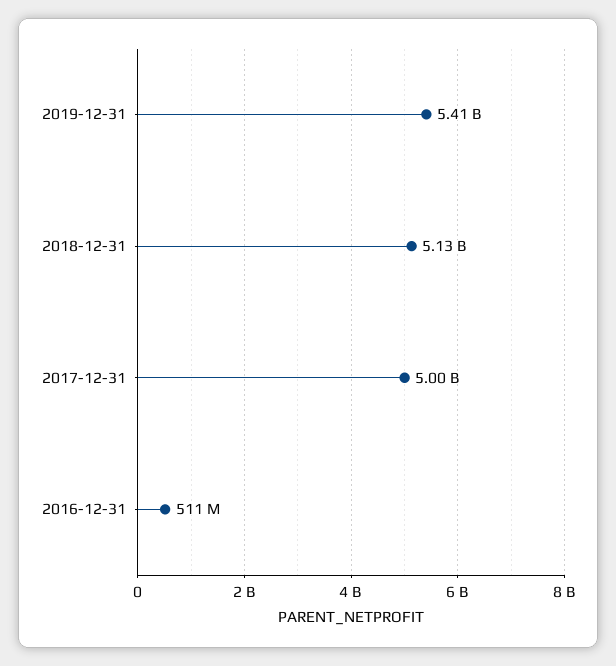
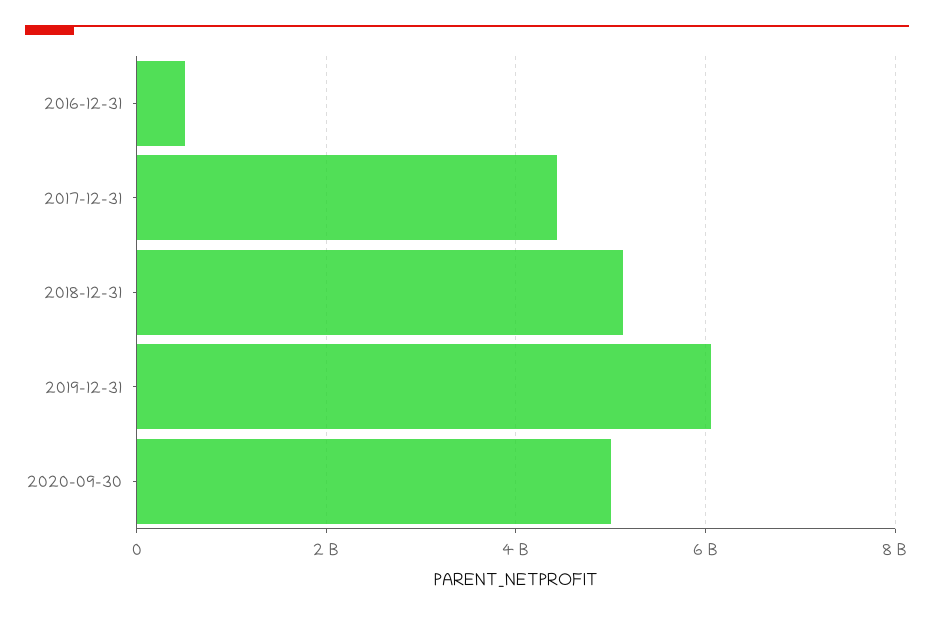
2019-12-31: 5410000000 -> 6000000000
2017-12-31: 5000000000 -> 4400000000
2020-09-30: none -> 5000000000

